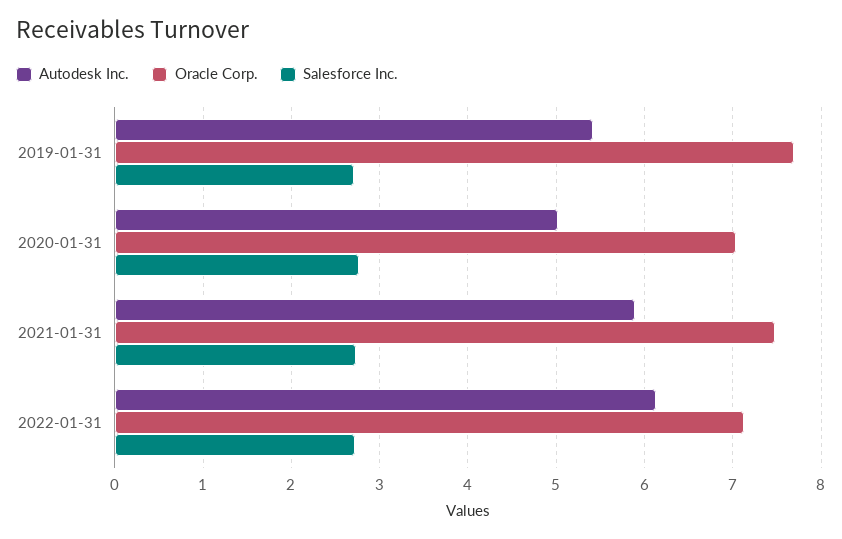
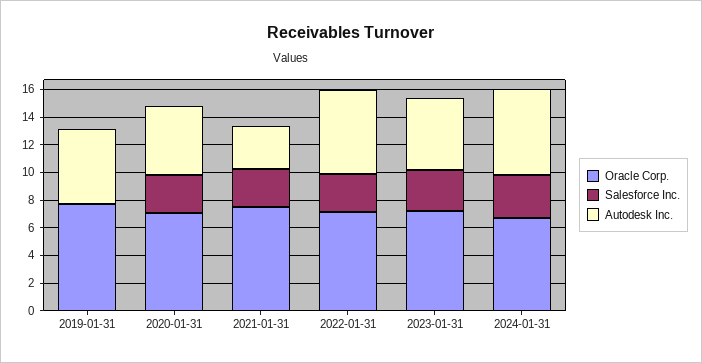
Salesforce Inc., 2019-01-31: 2.7 -> 0
Autodesk Inc., 2021-01-31: 5.9 -> 3
Oracle Corp., 2023-01-31: none -> 7
Salesforce Inc., 2023-01-31: none -> 3
Autodesk Inc., 2023-01-31: none -> 5
Oracle Corp., 2024-01-31: none -> 7
Salesforce Inc., 2024-01-31: none -> 3
Autodesk Inc., 2024-01-31: none -> 6

